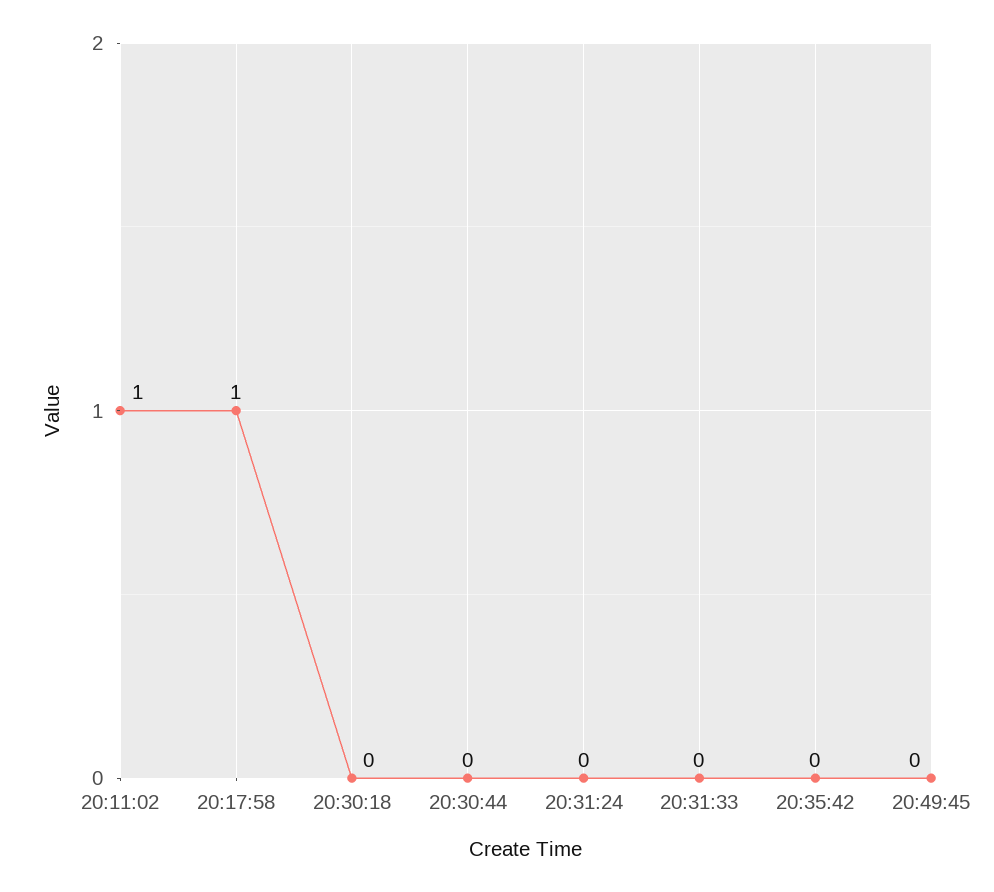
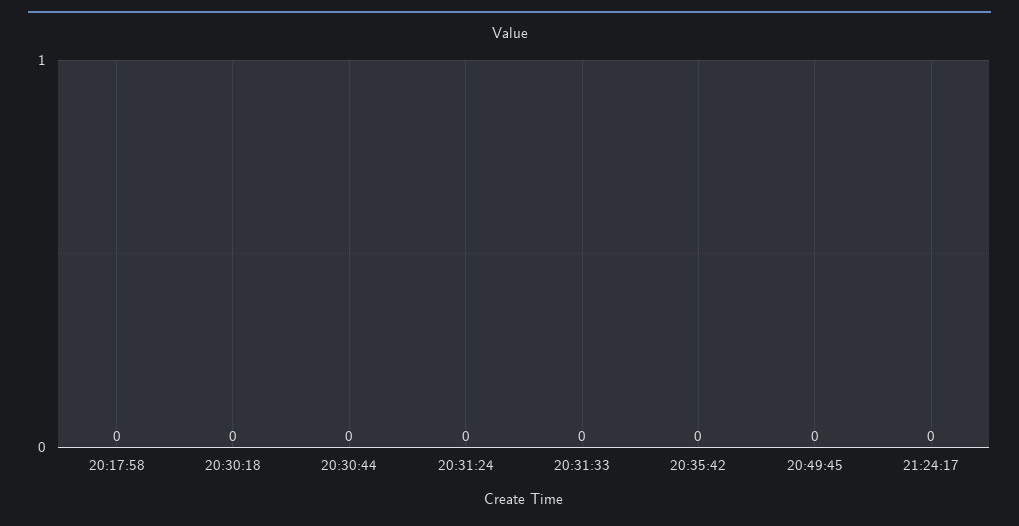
20:11:02: 1 -> none
20:17:58: 1 -> 0
21:24:17: none -> 0

